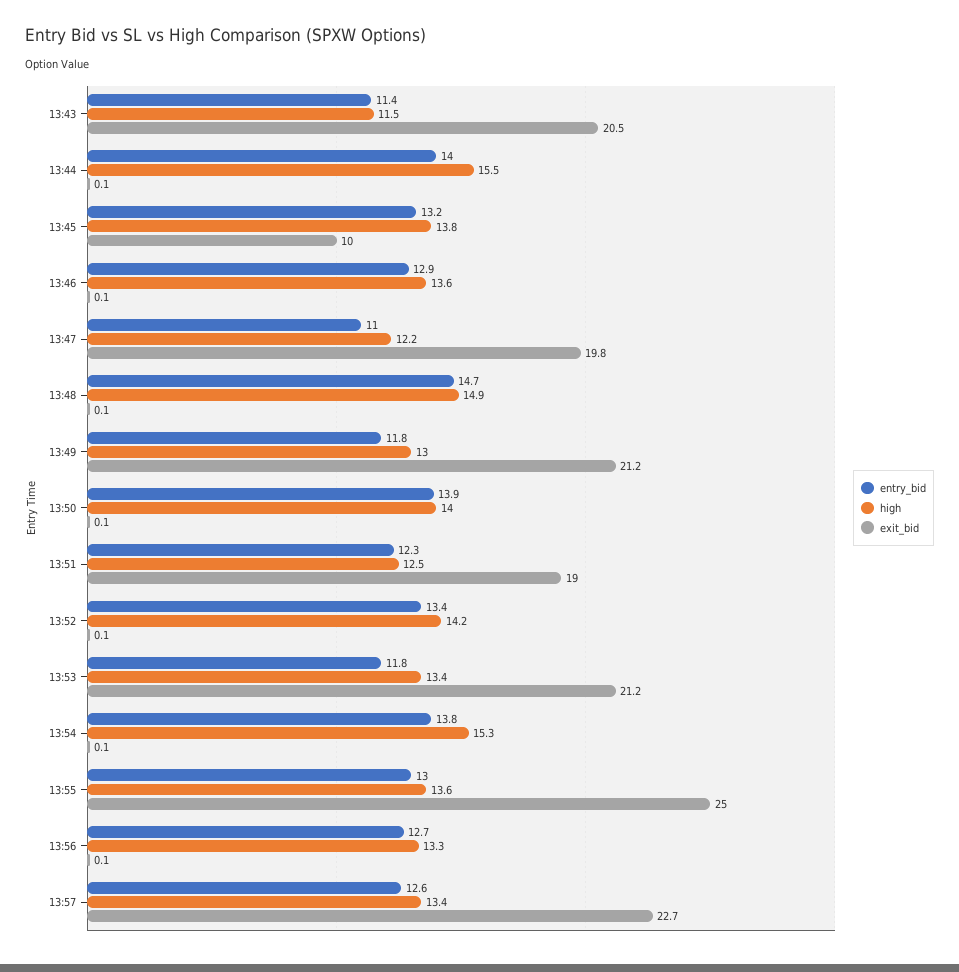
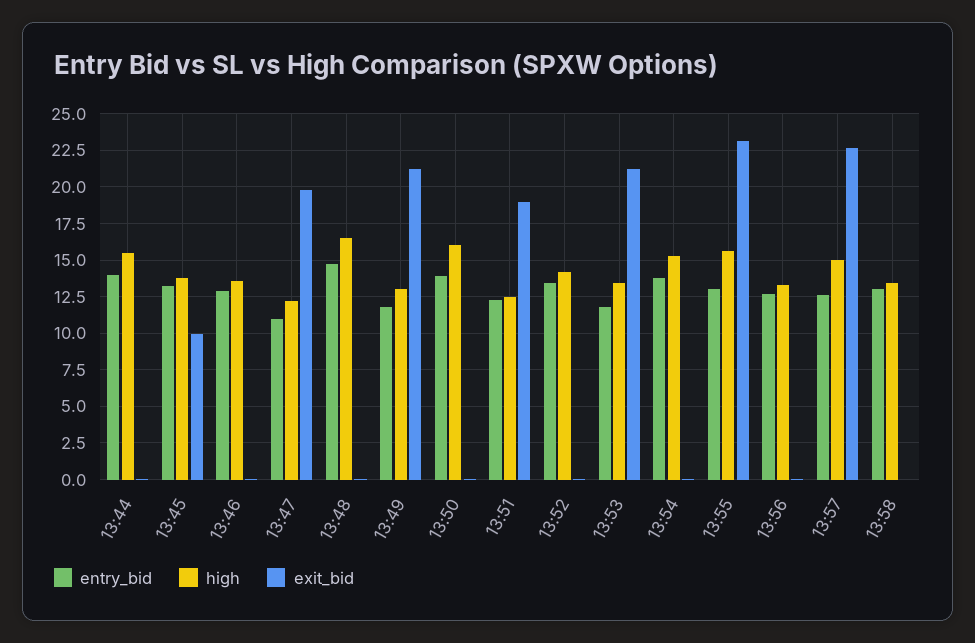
entry_bid, 13:43: 11.4 -> none
high, 13:43: 11.5 -> none
exit_bid, 13:43: 20.5 -> none
high, 13:48: 14.9 -> 16.5
high, 13:50: 14 -> 16
high, 13:55: 13.6 -> 15.5
exit_bid, 13:55: 25 -> 23
high, 13:57: 13.4 -> 15
entry_bid, 13:58: none -> 13
high, 13:58: none -> 13.5
exit_bid, 13:58: none -> 0

